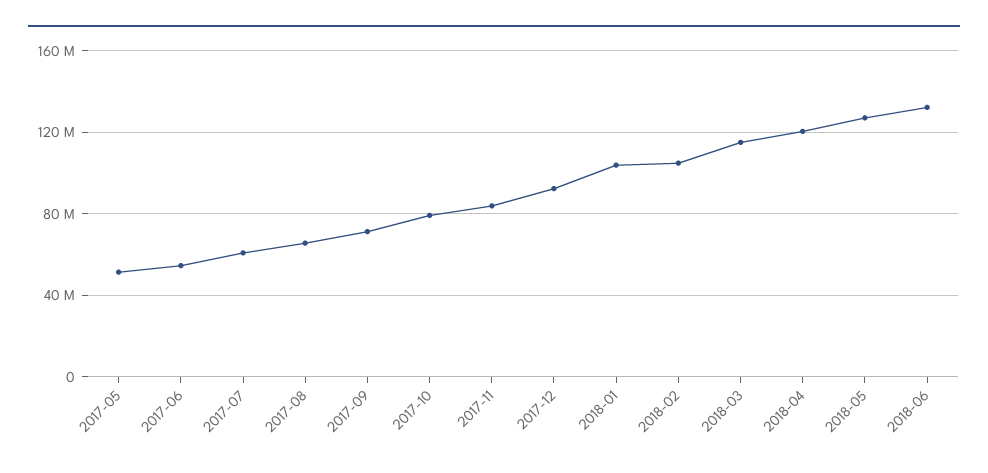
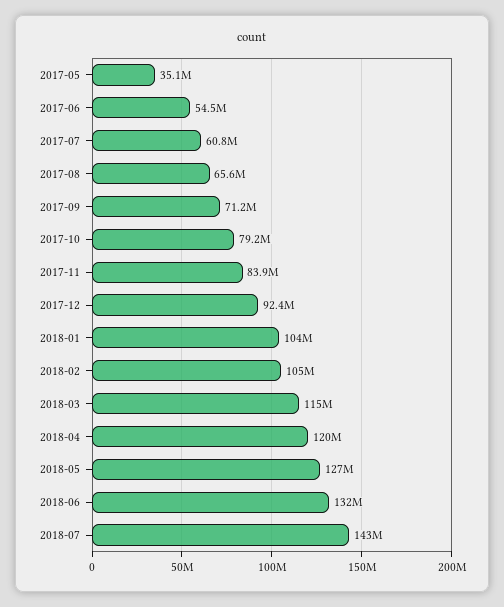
2017-05: 50000000 -> 35100000
2018-07: none -> 143000000

